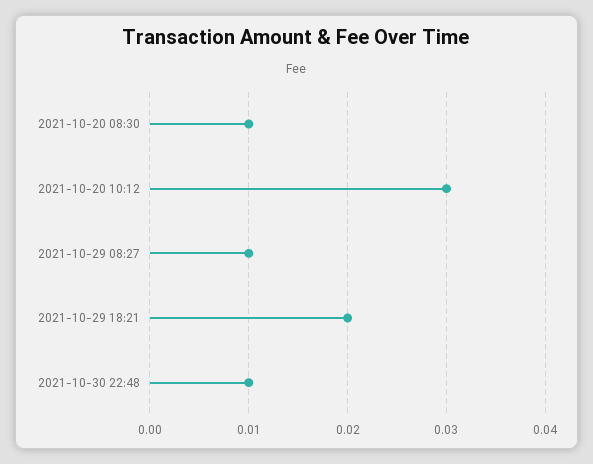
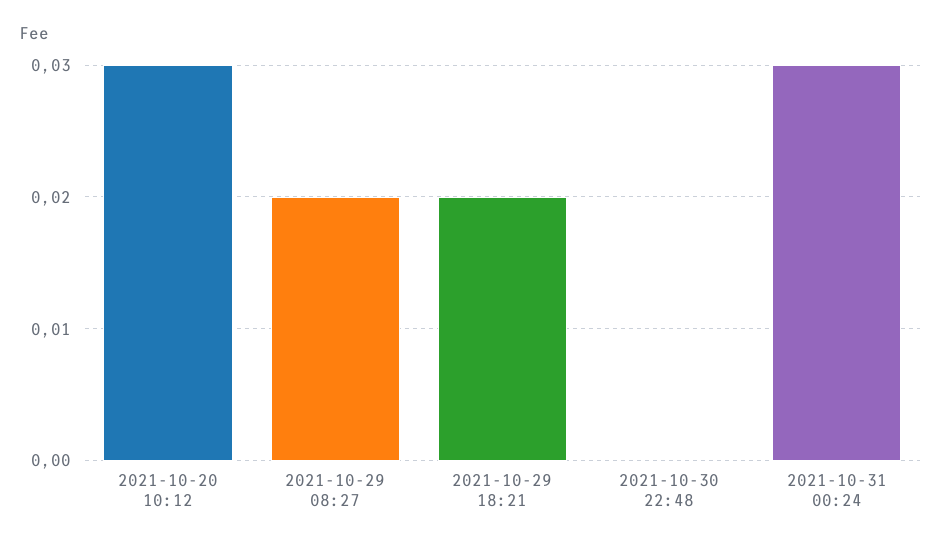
2021-10-20 08:30: 0.01 -> none
2021-10-29 08:27: 0.01 -> 0.02
2021-10-30 22:48: 0.01 -> 0
2021-10-31 00:24: none -> 0.03

